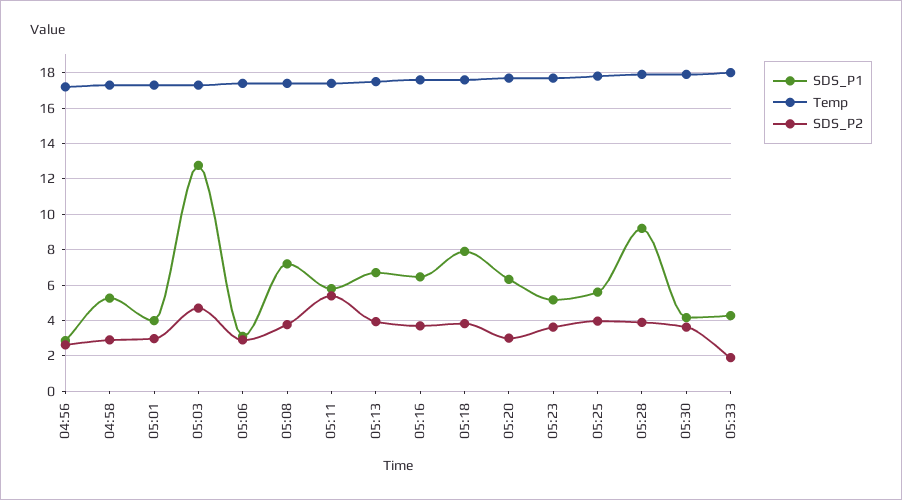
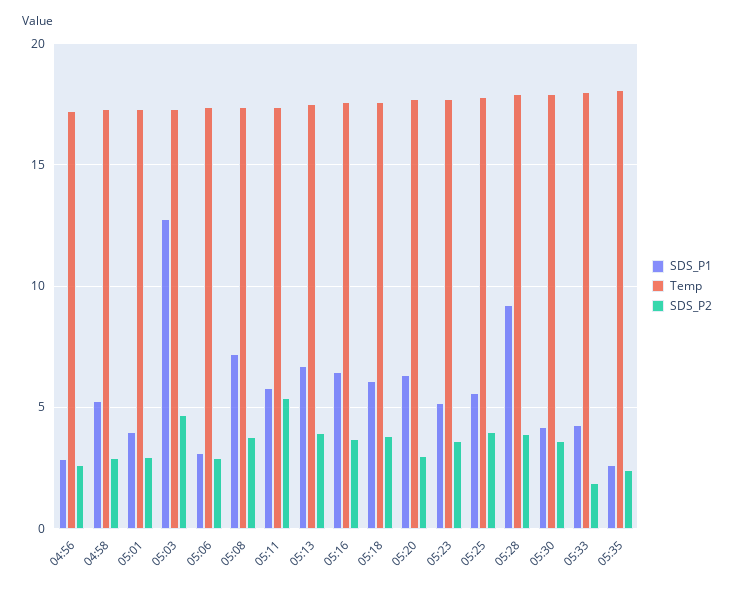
SDS_P1, 05:18: 8 -> 6
SDS_P1, 05:35: none -> 2.5
Temp, 05:35: none -> 18
SDS_P2, 05:35: none -> 2.5

